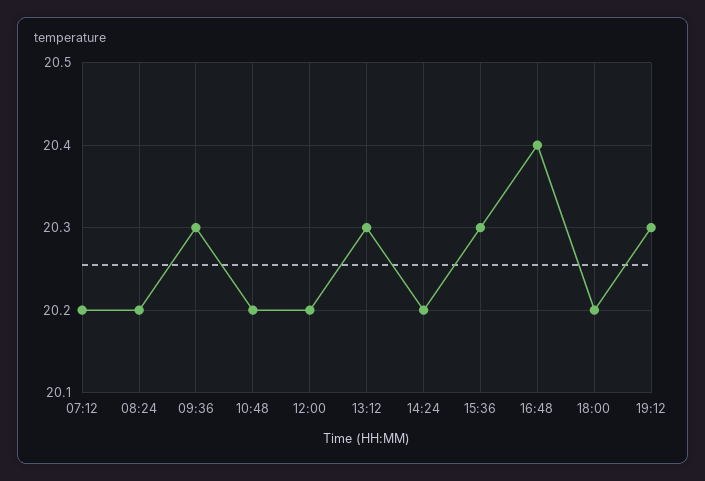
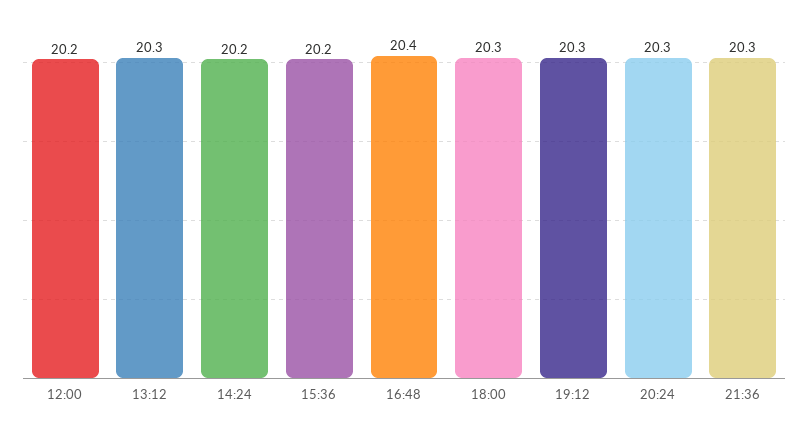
07:12: 20.2 -> none
08:24: 20.2 -> none
09:36: 20.3 -> none
10:48: 20.2 -> none
15:36: 20.3 -> 20.2
18:00: 20.2 -> 20.3
20:24: none -> 20.3
21:36: none -> 20.3

